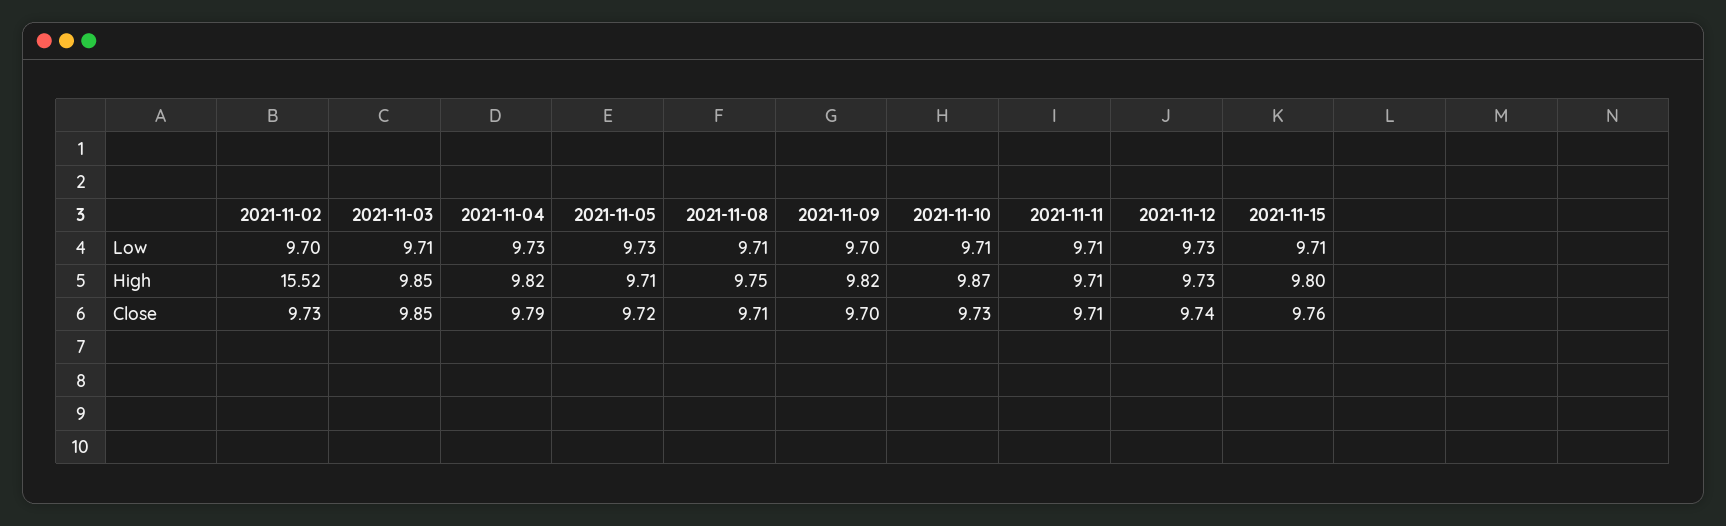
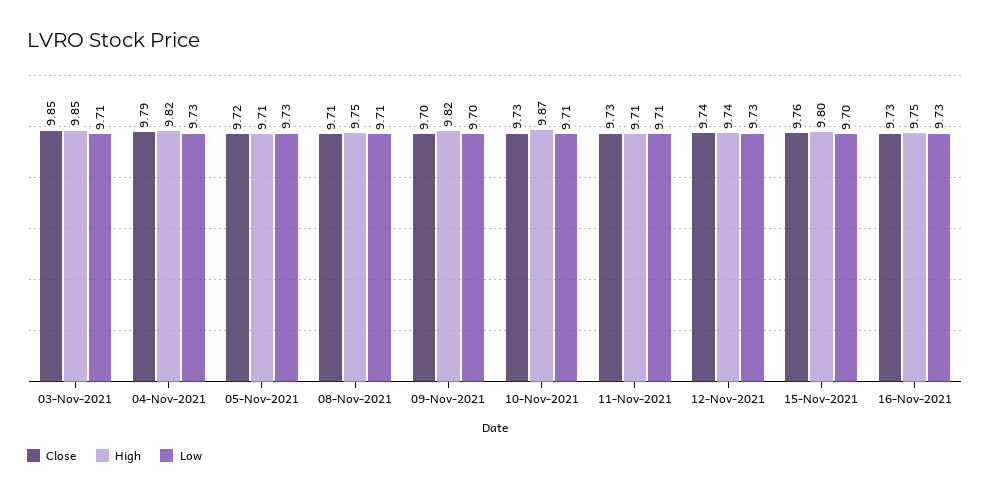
Low, 2021-11-02: 9.7 -> none
Low, 2021-11-15: 9.71 -> 9.7
High, 2021-11-02: 15.52 -> none
High, 2021-11-12: 9.73 -> 9.74
Close, 2021-11-02: 9.73 -> none
Close, 2021-11-11: 9.71 -> 9.73
Close, 16-Nov-2021: none -> 9.73
High, 16-Nov-2021: none -> 9.75
Low, 16-Nov-2021: none -> 9.73

